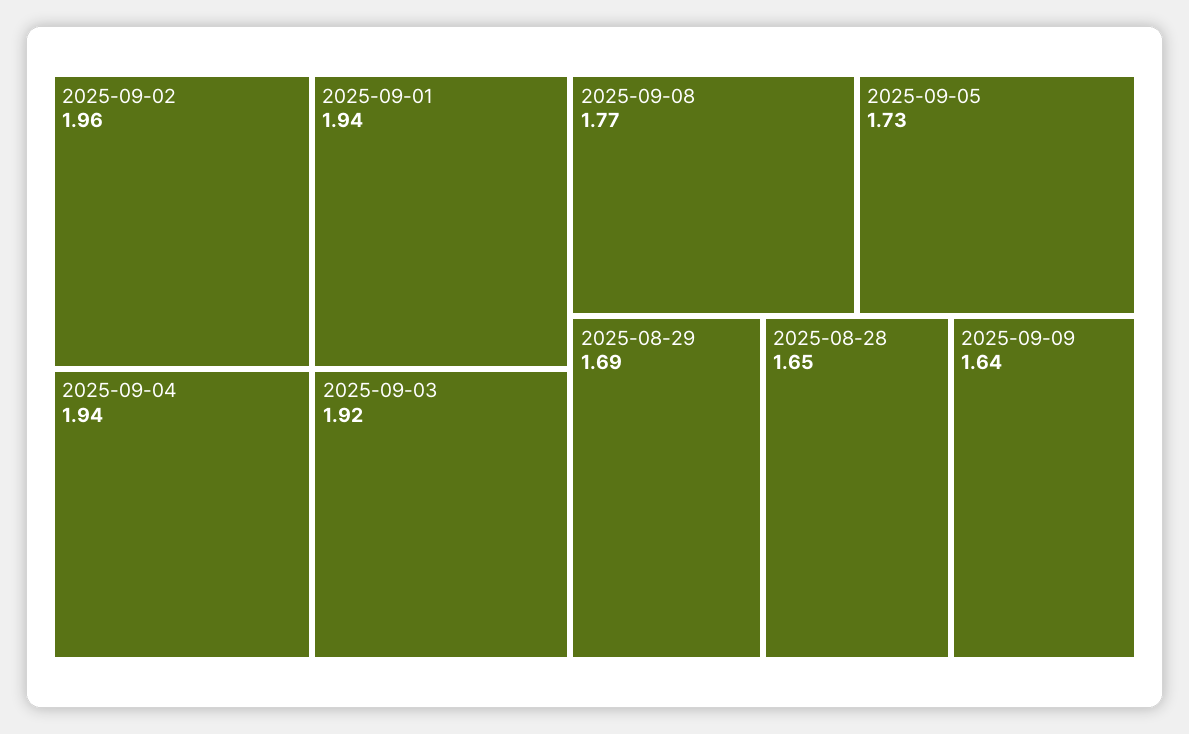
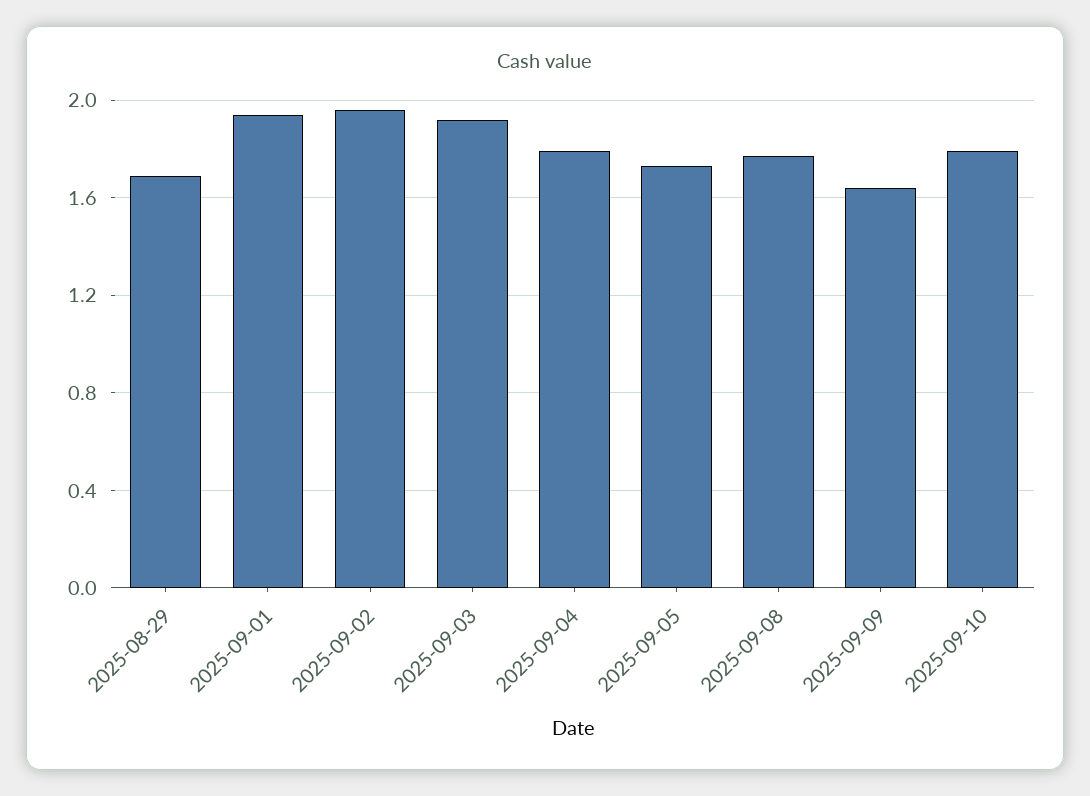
2025-09-04: 1.94 -> 1.8
2025-08-28: 1.65 -> none
2025-09-10: none -> 1.8

